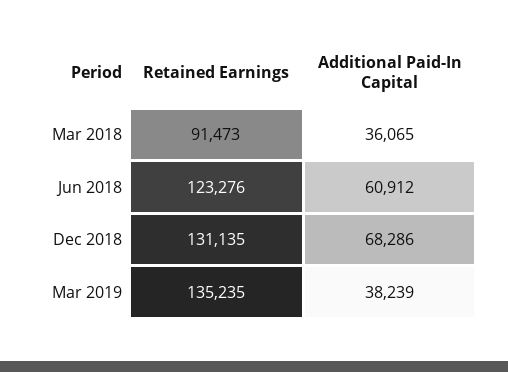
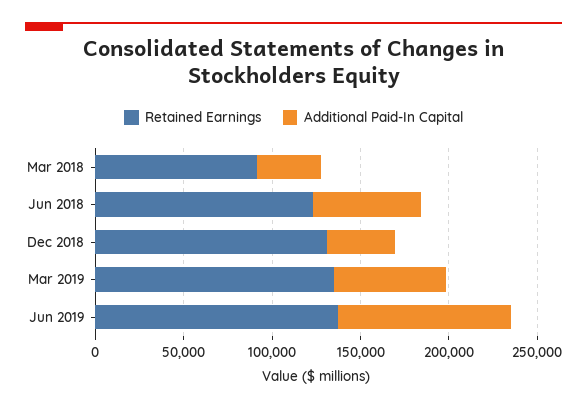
Additional Paid-In Capital, Dec 2018: 68286 -> 40000
Additional Paid-In Capital, Mar 2019: 38239 -> 60000
Retained Earnings, Jun 2019: none -> 140000
Additional Paid-In Capital, Jun 2019: none -> 100000

